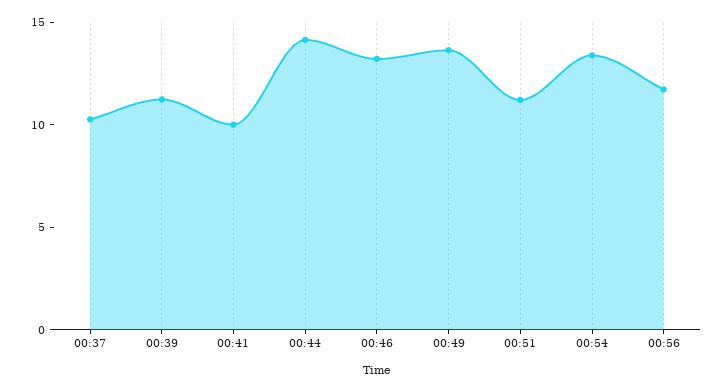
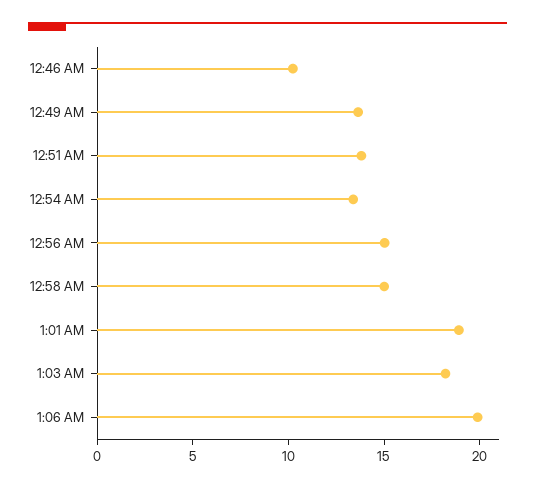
00:37: 10 -> none
00:39: 11 -> none
00:41: 10 -> none
00:44: 14 -> none
00:46: 13 -> 10
00:51: 11 -> 14
00:56: 12 -> 15
12:58 AM: none -> 15
1:01 AM: none -> 19
1:03 AM: none -> 18
1:06 AM: none -> 20

